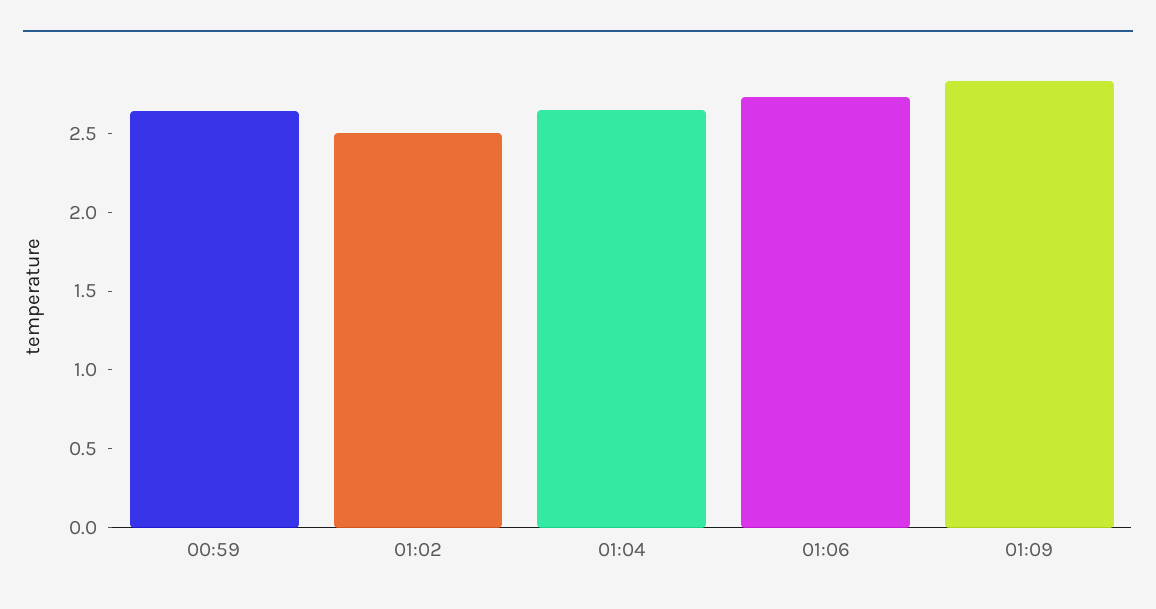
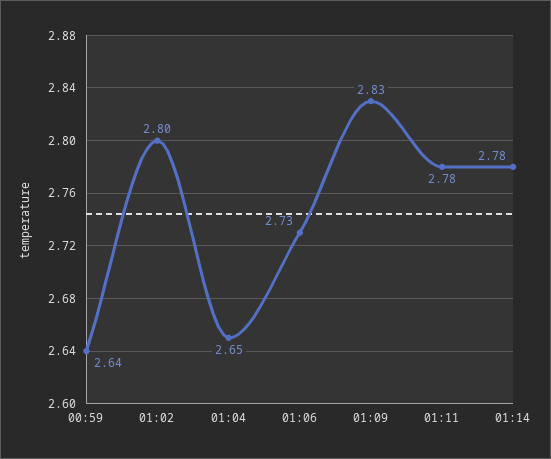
01:02: 2.5 -> 2.8
01:11: none -> 2.78
01:14: none -> 2.78

